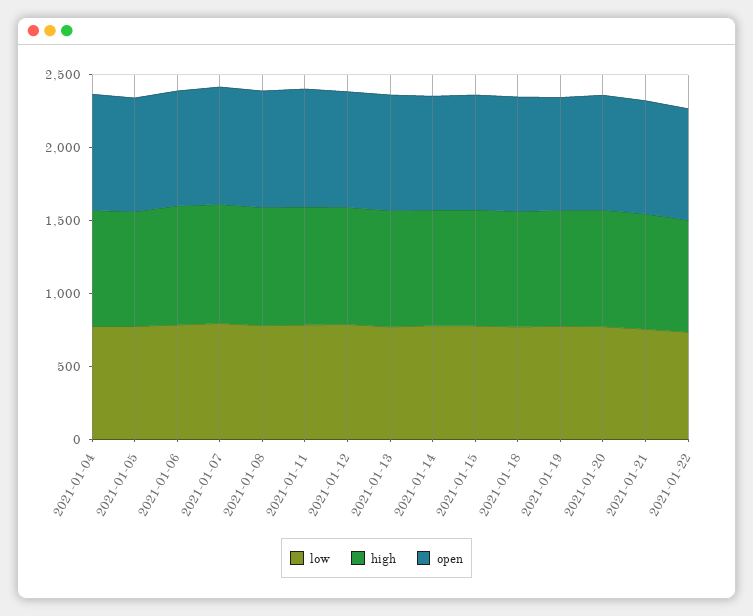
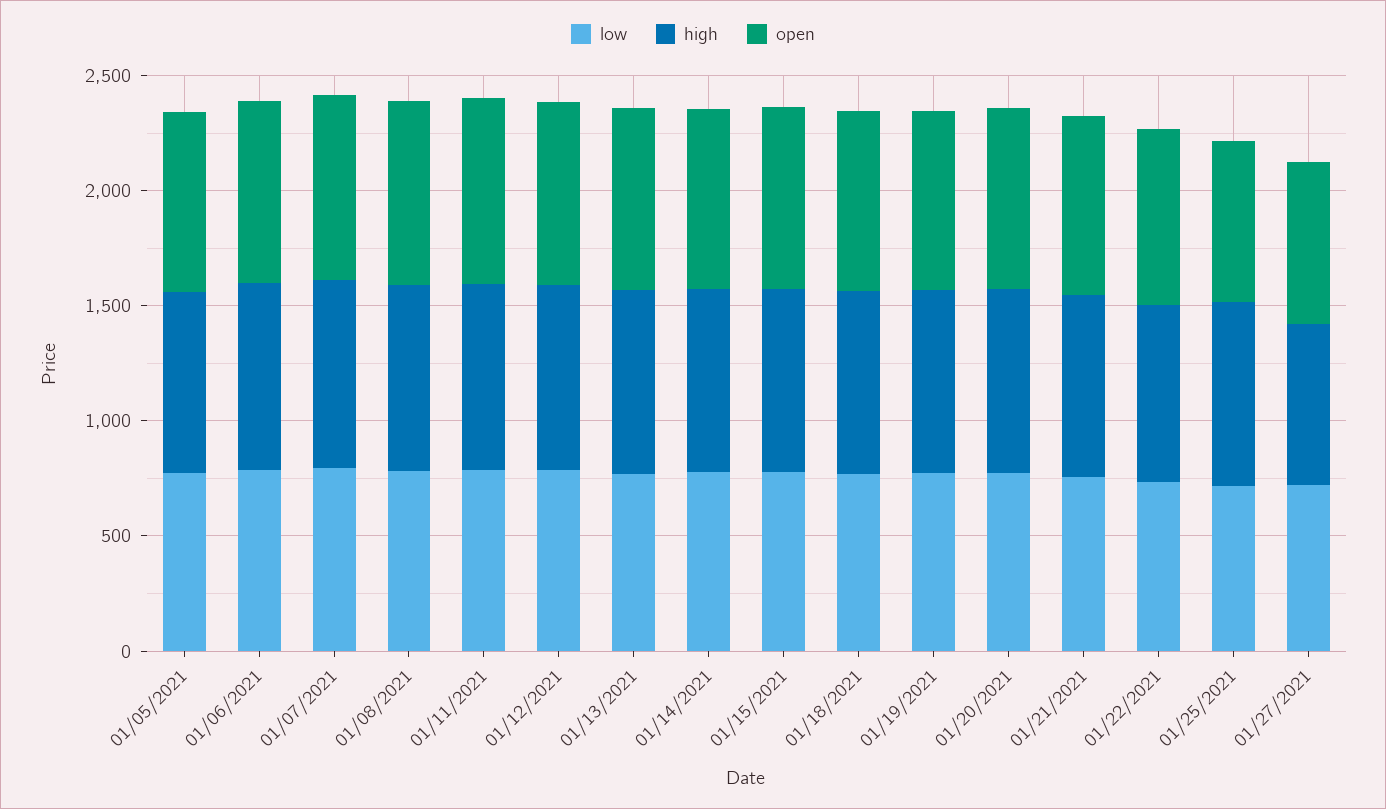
low, 2021-01-04: 800 -> none
high, 2021-01-04: 800 -> none
open, 2021-01-04: 800 -> none
low, 01/25/2021: none -> 700
high, 01/25/2021: none -> 800
open, 01/25/2021: none -> 700
low, 01/27/2021: none -> 700
high, 01/27/2021: none -> 700
open, 01/27/2021: none -> 700

